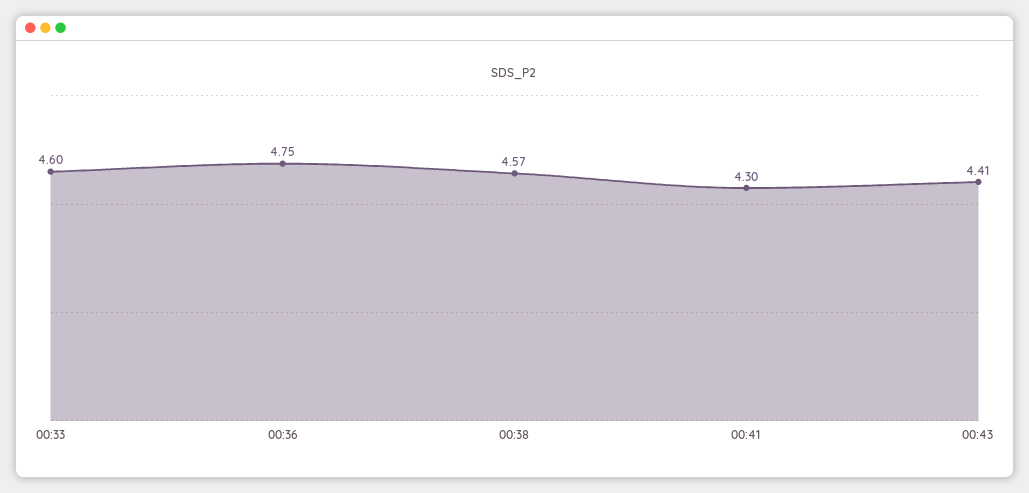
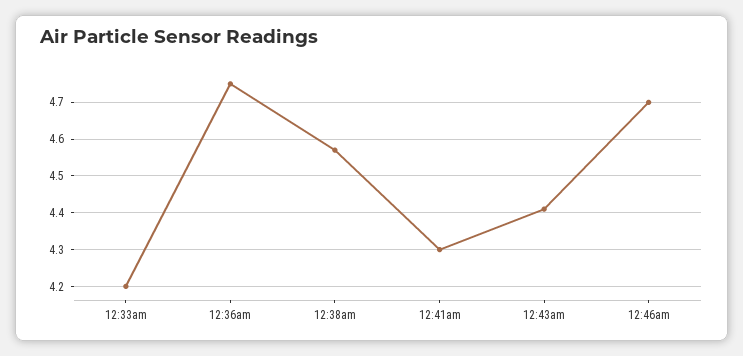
00:33: 4.6 -> 4.2
12:46am: none -> 4.7

